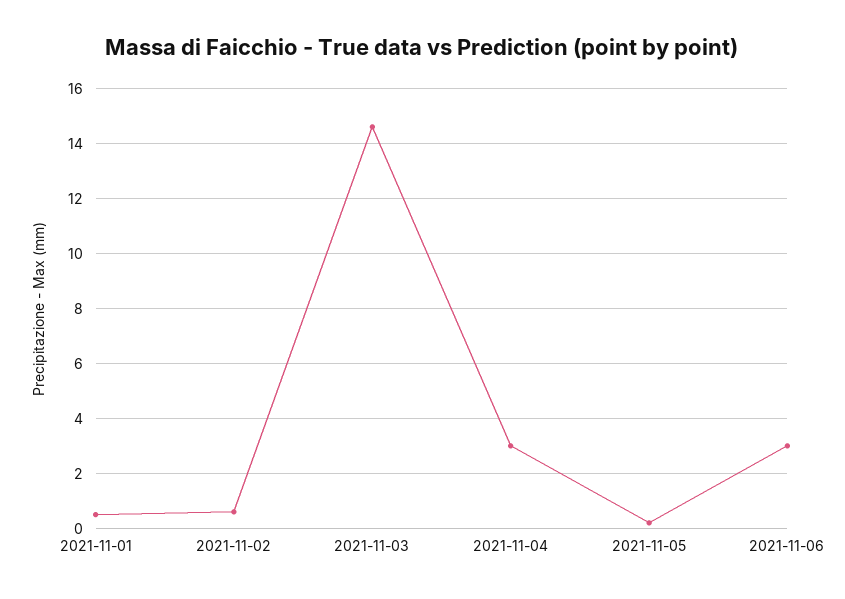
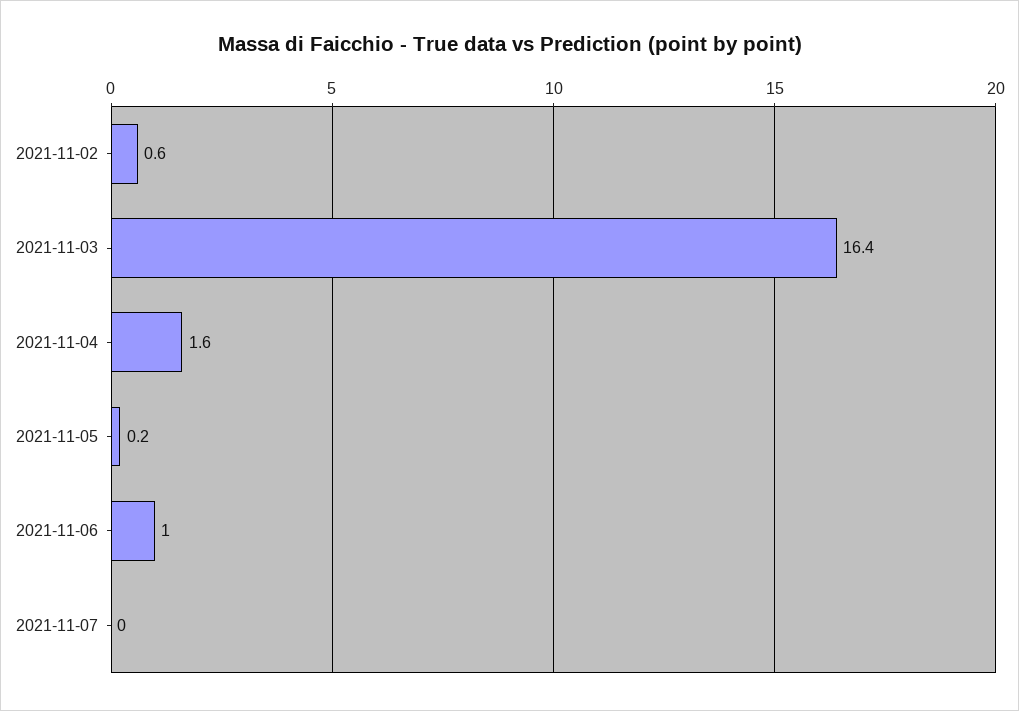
2021-11-01: 0.5 -> none
2021-11-03: 14.5 -> 16.4
2021-11-04: 3 -> 1.6
2021-11-06: 3 -> 1
2021-11-07: none -> 0

